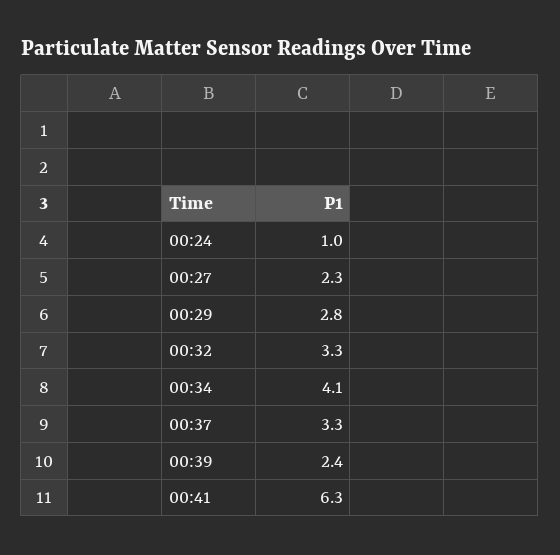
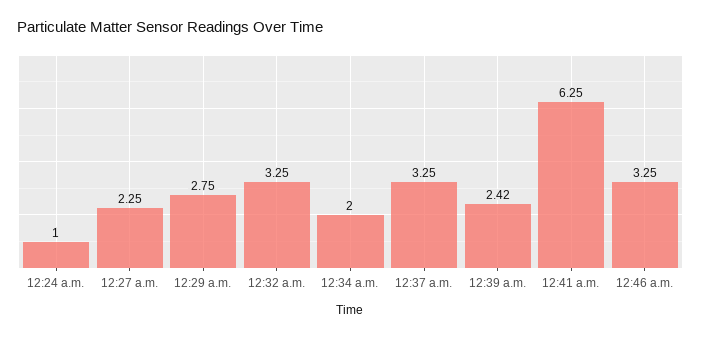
00:34: 4.1 -> 2
12:46 a.m.: none -> 3.25

